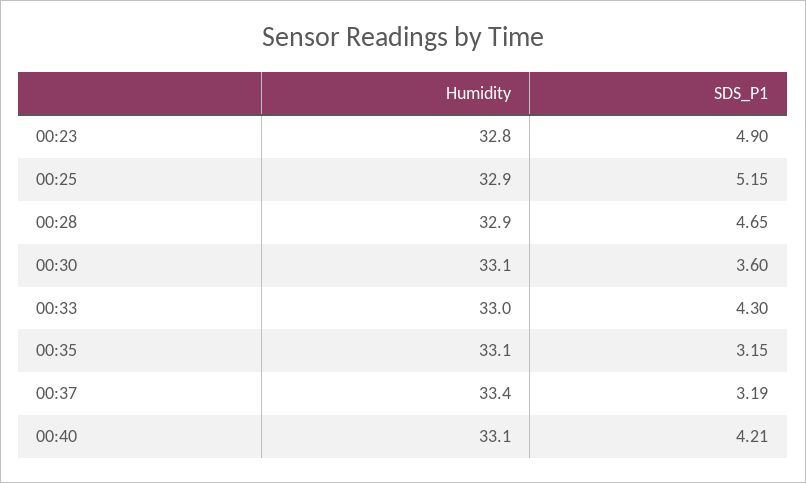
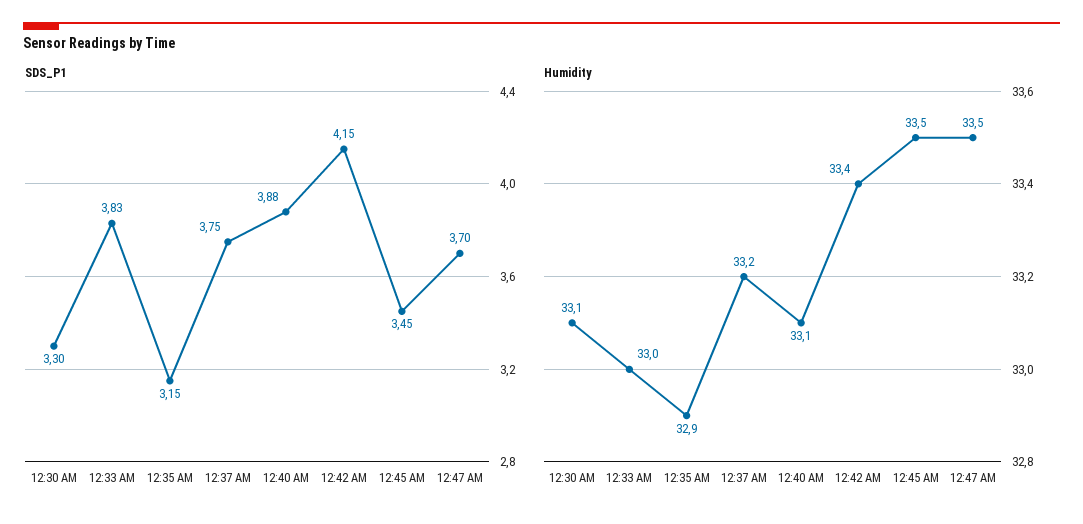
Humidity, 00:23: 32.8 -> none
SDS_P1, 00:23: 4.9 -> none
Humidity, 00:25: 32.9 -> none
SDS_P1, 00:25: 5.15 -> none
Humidity, 00:28: 32.9 -> none
SDS_P1, 00:28: 4.65 -> none
SDS_P1, 00:30: 3.6 -> 3.3
SDS_P1, 00:33: 4.3 -> 3.83
Humidity, 00:35: 33.1 -> 32.9
Humidity, 00:37: 33.4 -> 33.2
SDS_P1, 00:37: 3.19 -> 3.75
SDS_P1, 00:40: 4.21 -> 3.88
SDS_P1, 12:42 AM: none -> 4.15
SDS_P1, 12:45 AM: none -> 3.45
SDS_P1, 12:47 AM: none -> 3.7
Humidity, 12:42 AM: none -> 33.4
Humidity, 12:45 AM: none -> 33.5
Humidity, 12:47 AM: none -> 33.5

